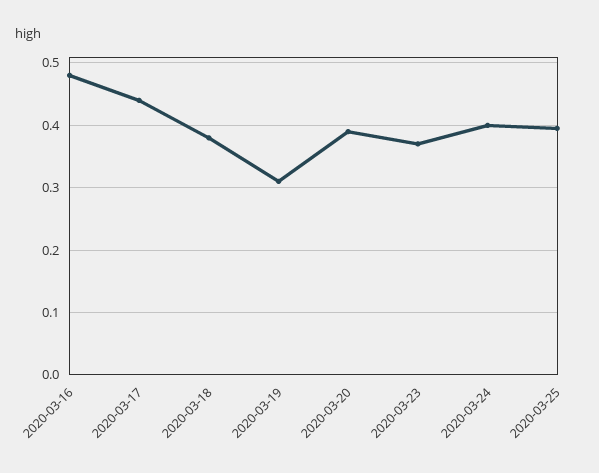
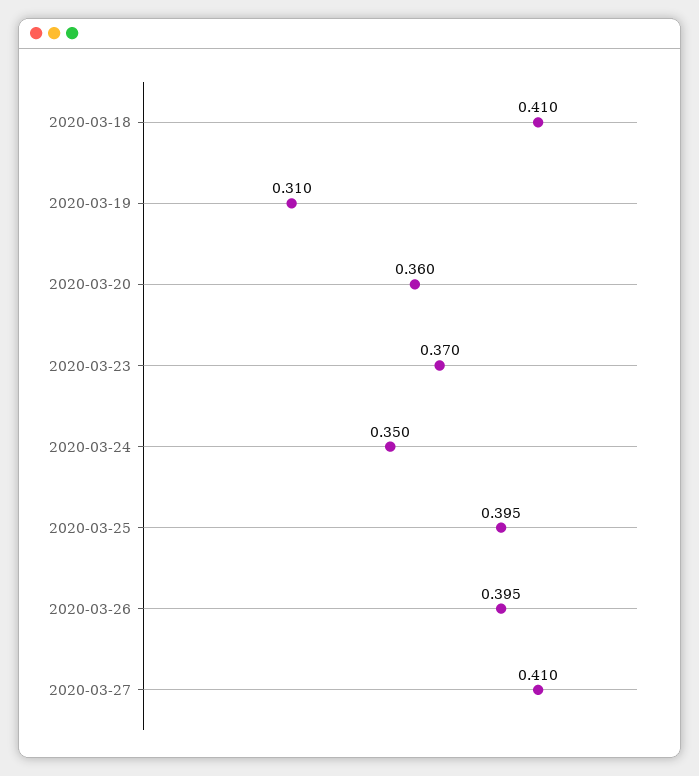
2020-03-16: 0.48 -> none
2020-03-17: 0.44 -> none
2020-03-18: 0.38 -> 0.41
2020-03-20: 0.39 -> 0.36
2020-03-24: 0.4 -> 0.35
2020-03-26: none -> 0.395
2020-03-27: none -> 0.41

